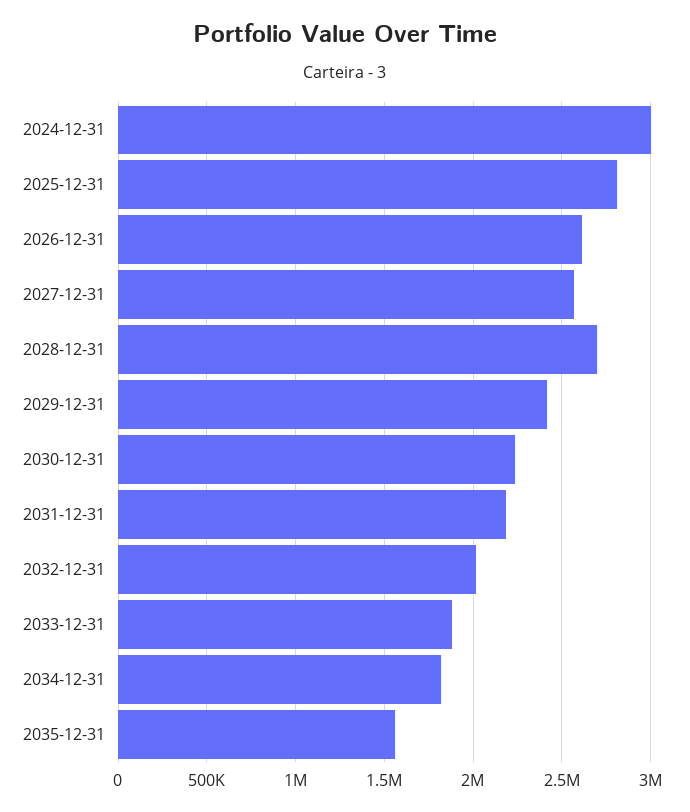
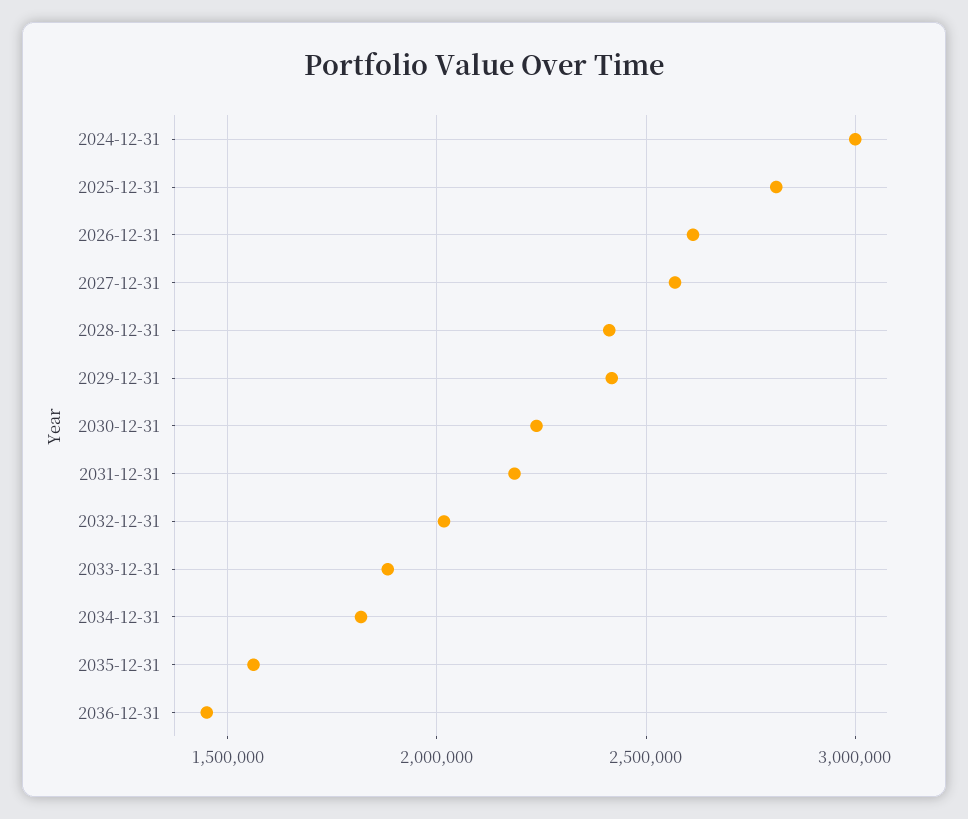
2028-12-31: 2700000 -> 2400000
2036-12-31: none -> 1450000

